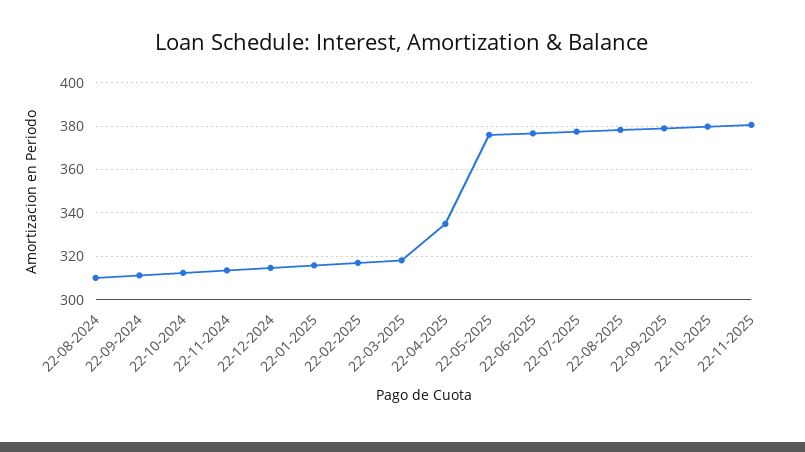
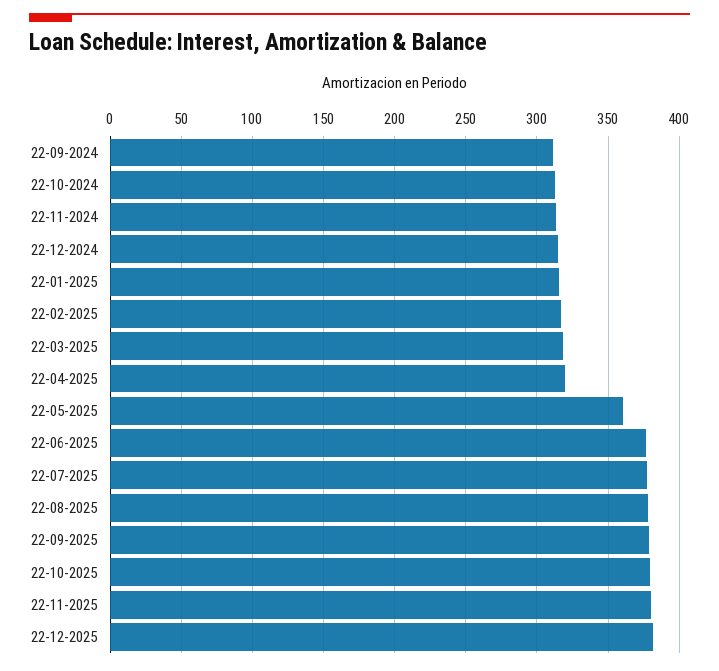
22-08-2024: 310 -> none
22-04-2025: 335 -> 320
22-05-2025: 375 -> 360
22-12-2025: none -> 380

